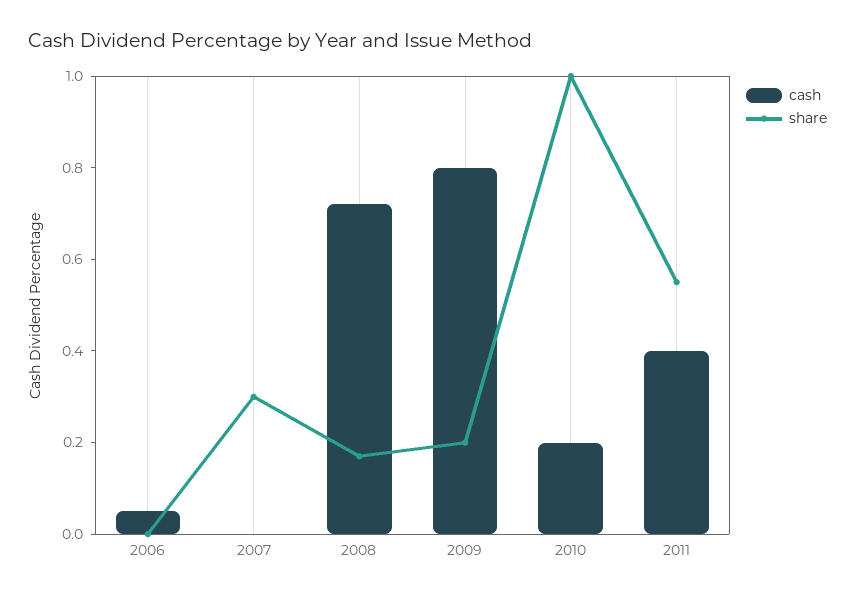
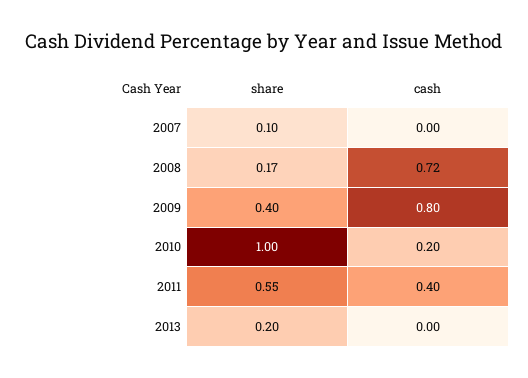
cash, 2006: 0.05 -> none
share, 2006: 0 -> none
share, 2007: 0.3 -> 0.1
share, 2009: 0.2 -> 0.4
share, 2013: none -> 0.2
cash, 2013: none -> 0

